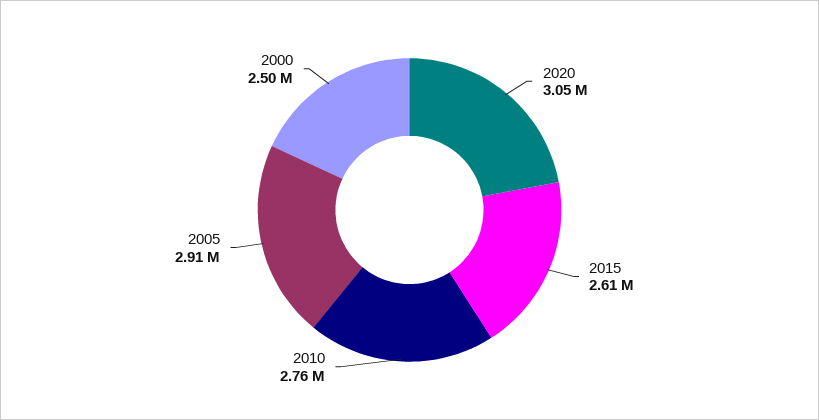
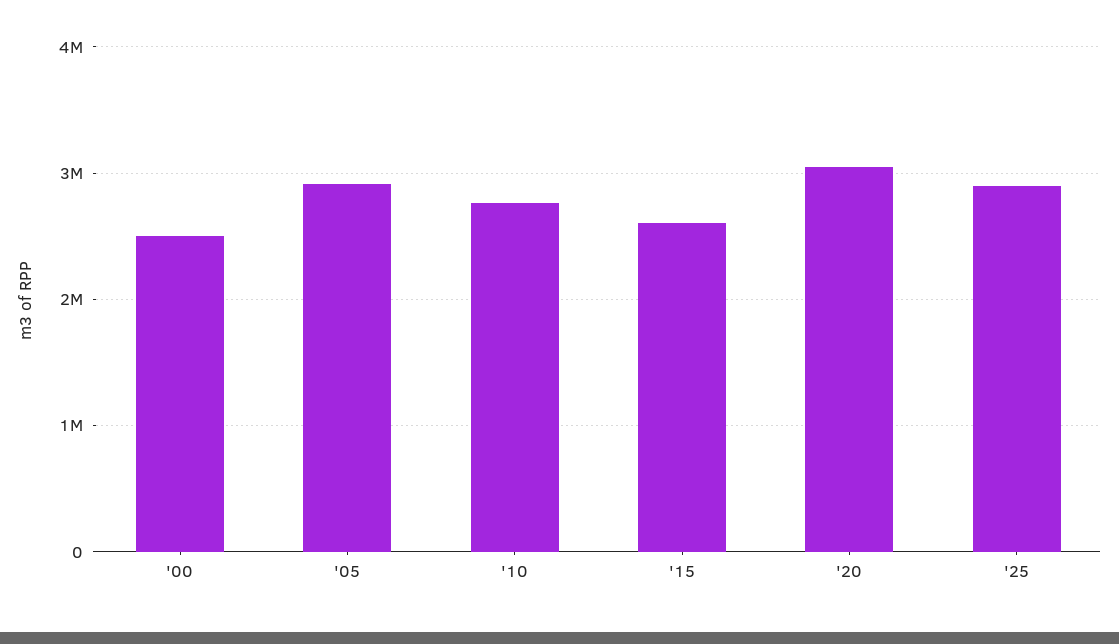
'25: none -> 2900000

